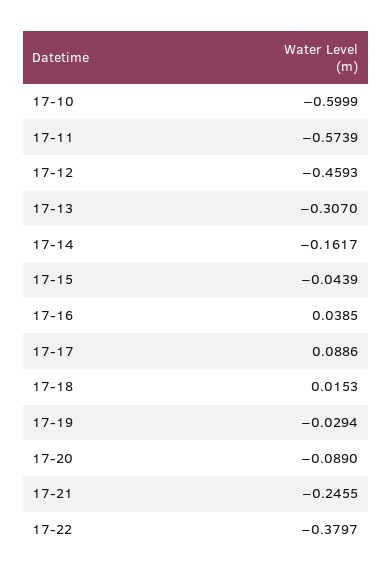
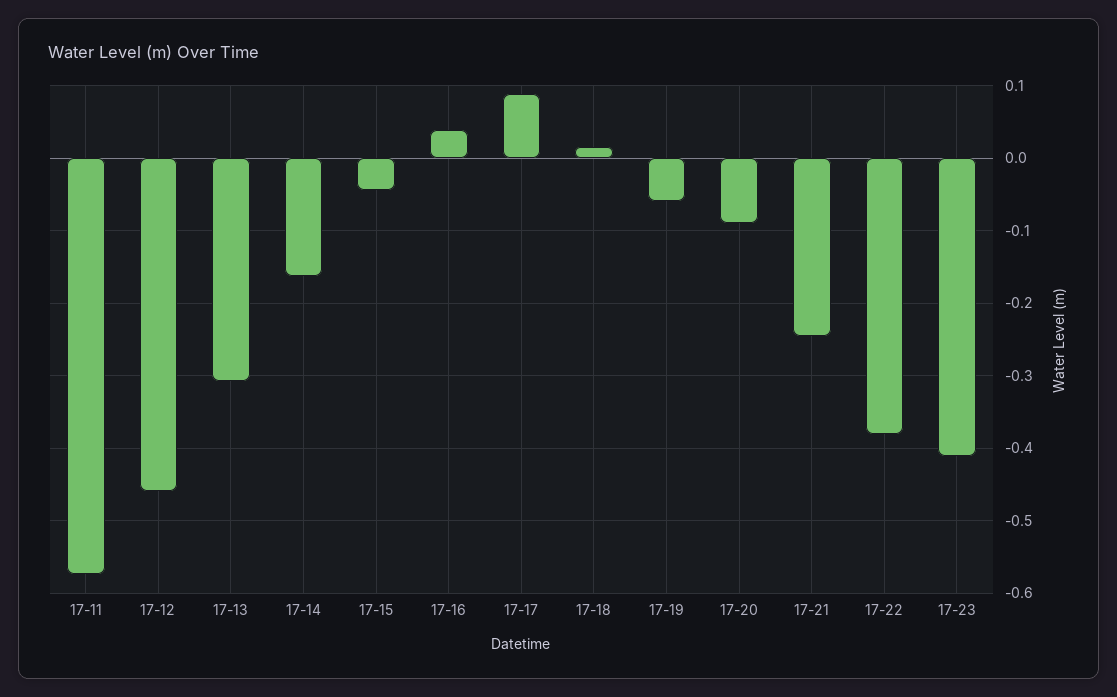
17-10: -0.5999 -> none
17-19: -0.0294 -> -0.06
17-23: none -> -0.41

